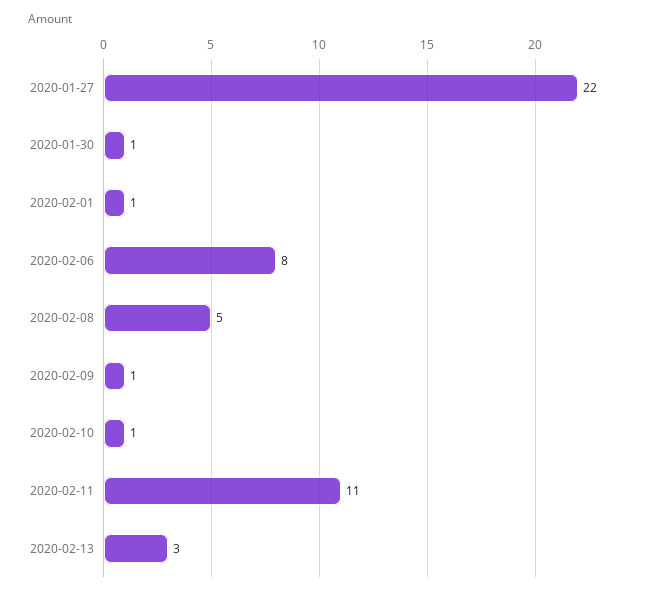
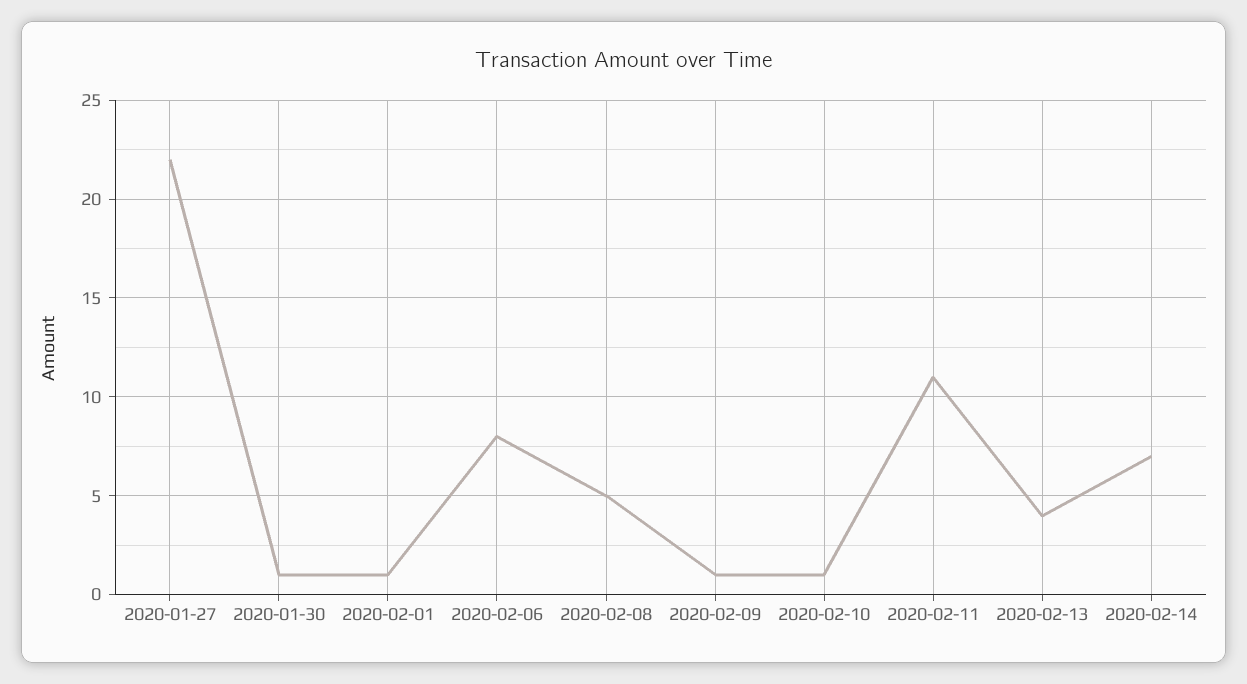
2020-02-13: 3 -> 4
2020-02-14: none -> 7

